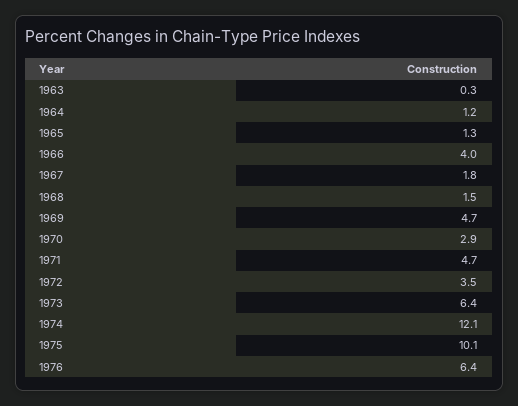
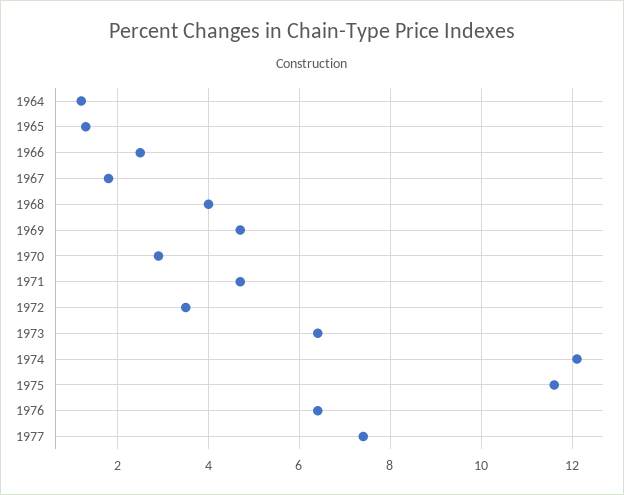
1963: 0.3 -> none
1966: 4 -> 2.5
1968: 1.5 -> 4
1975: 10.1 -> 11.5
1977: none -> 7.5

